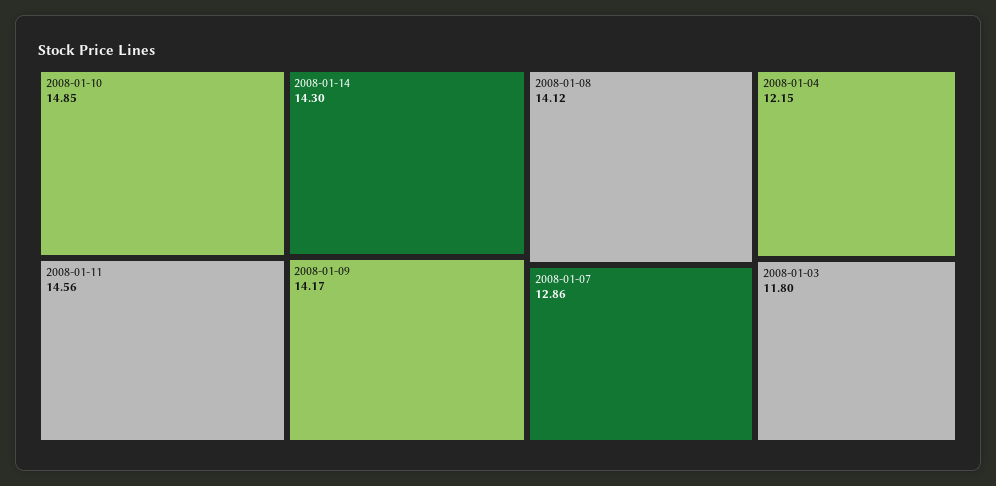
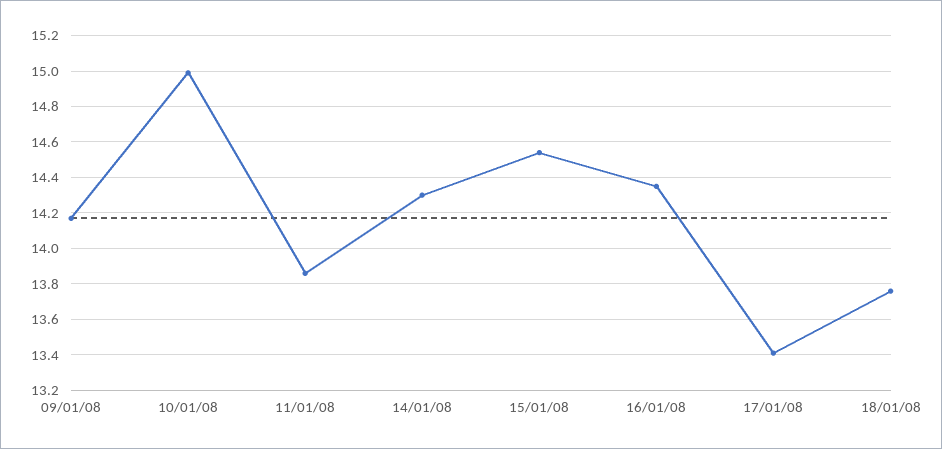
2008-01-10: 14.85 -> 15
2008-01-11: 14.56 -> 13.85
2008-01-08: 14.12 -> none
2008-01-07: 12.86 -> none
2008-01-04: 12.15 -> none
2008-01-03: 11.8 -> none
15/01/08: none -> 14.55
16/01/08: none -> 14.35
17/01/08: none -> 13.4
18/01/08: none -> 13.75

